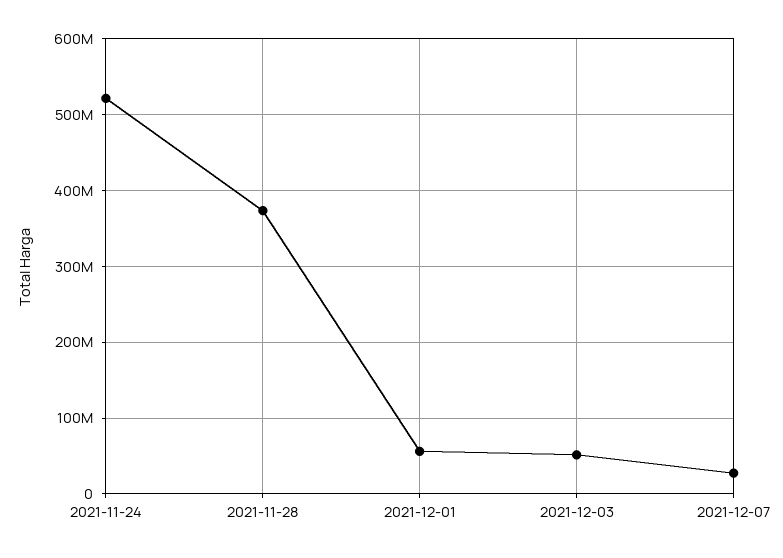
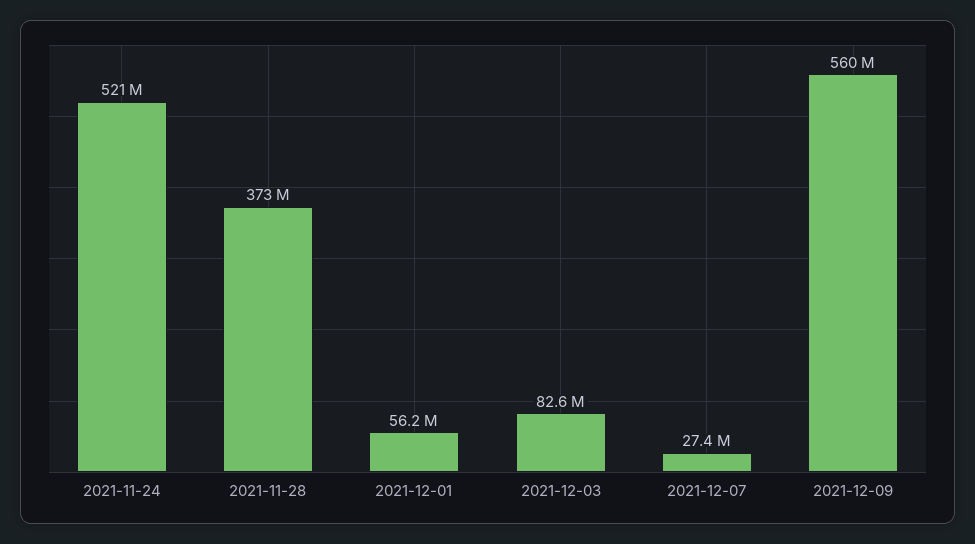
2021-12-03: 50000000 -> 82600000
2021-12-09: none -> 560000000

